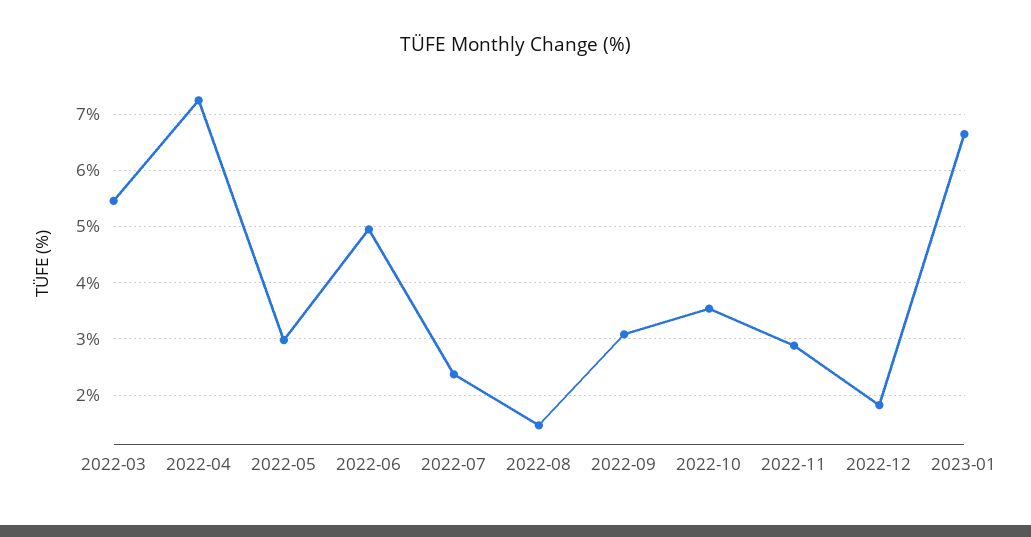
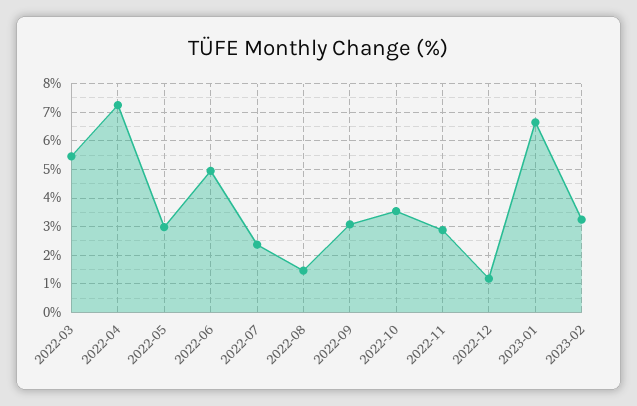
2022-12: 1.8 -> 1.25
2023-02: none -> 3.25

